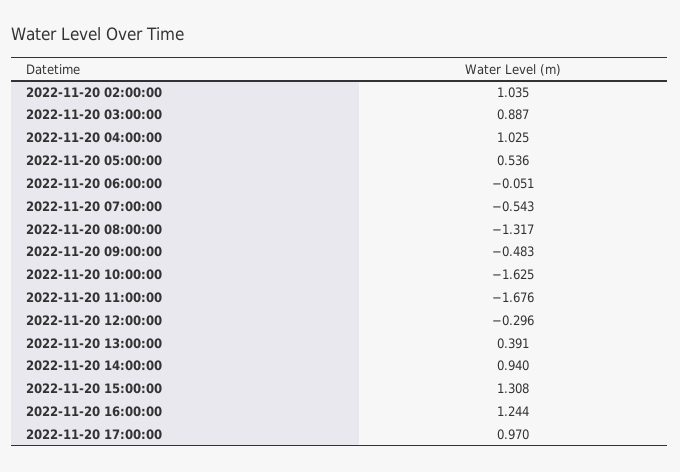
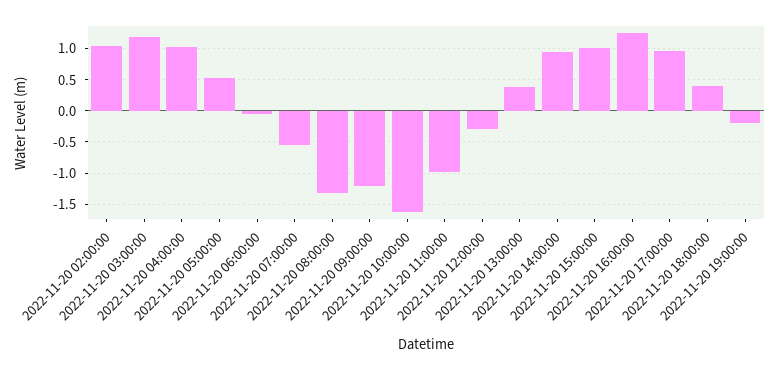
2022-11-20 03:00:00: 0.887 -> 1.2
2022-11-20 09:00:00: -0.483 -> -1.2
2022-11-20 11:00:00: -1.676 -> -1
2022-11-20 15:00:00: 1.308 -> 1
2022-11-20 18:00:00: none -> 0.4
2022-11-20 19:00:00: none -> -0.2

